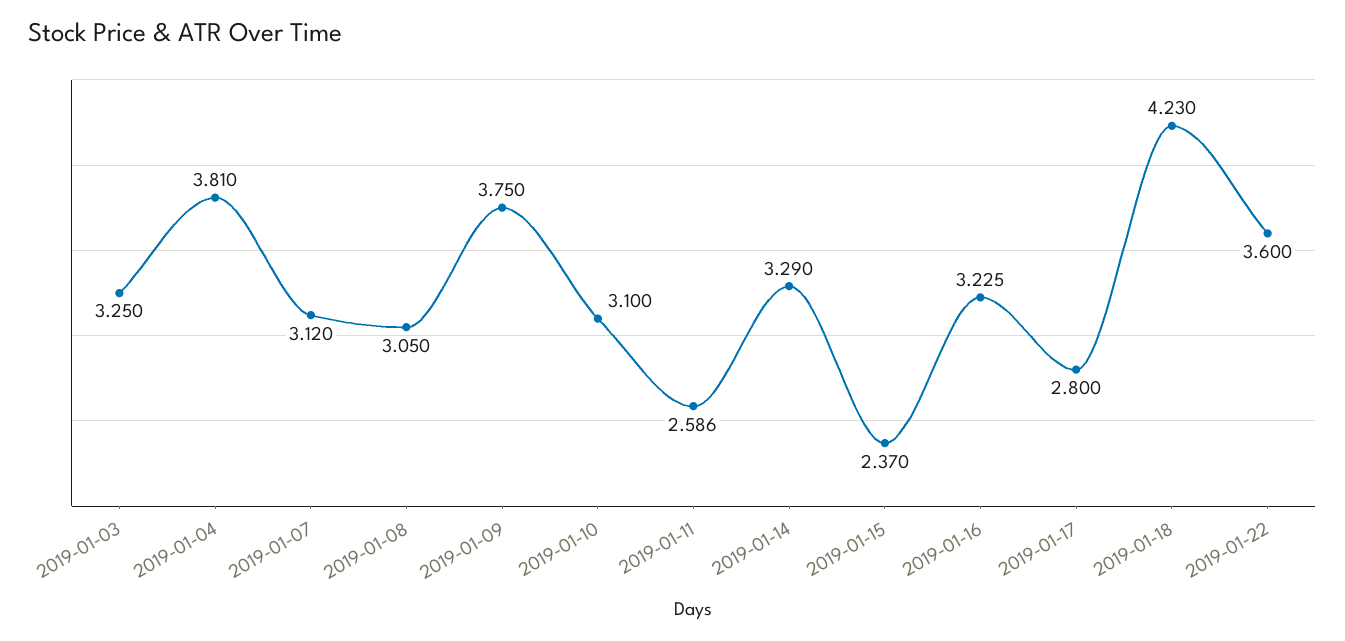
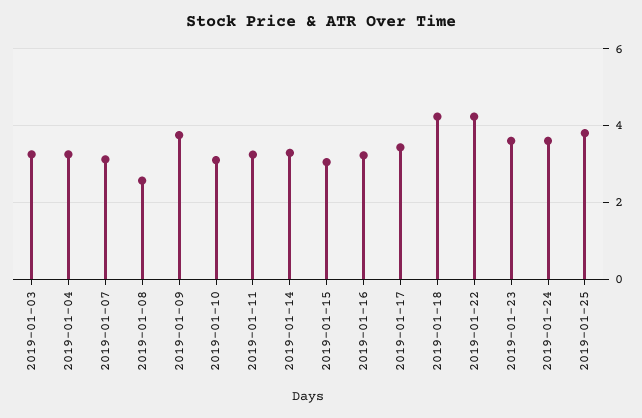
2019-01-04: 3.81 -> 3.2
2019-01-08: 3.05 -> 2.6
2019-01-11: 2.586 -> 3.2
2019-01-15: 2.37 -> 3
2019-01-17: 2.8 -> 3.4
2019-01-22: 3.6 -> 4.2
2019-01-23: none -> 3.6
2019-01-24: none -> 3.6
2019-01-25: none -> 3.8

